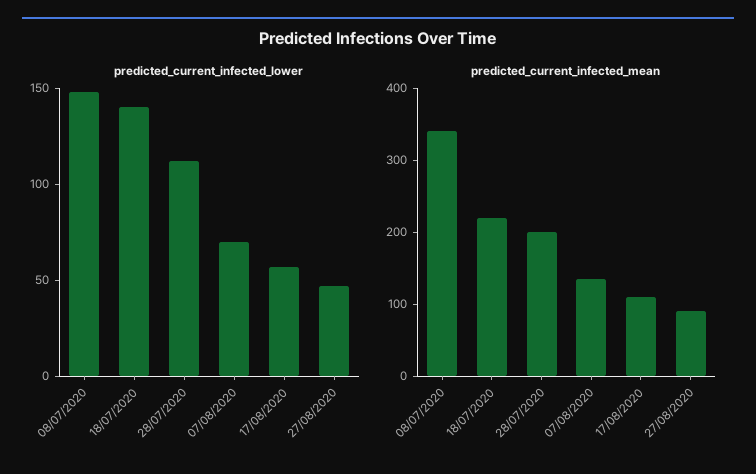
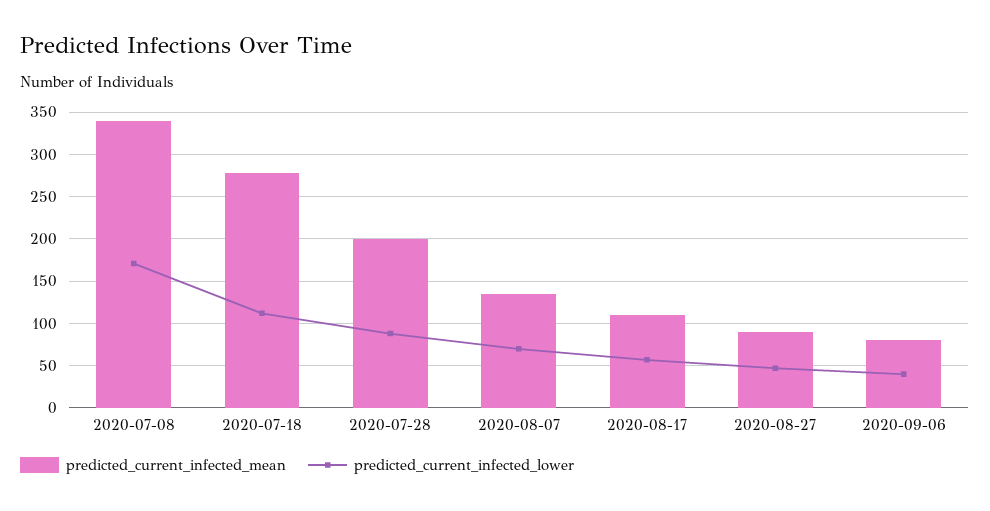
predicted_current_infected_lower, 08/07/2020: 150 -> 170
predicted_current_infected_lower, 18/07/2020: 140 -> 110
predicted_current_infected_lower, 28/07/2020: 110 -> 90
predicted_current_infected_mean, 18/07/2020: 220 -> 280
predicted_current_infected_mean, 2020-09-06: none -> 80
predicted_current_infected_lower, 2020-09-06: none -> 40

